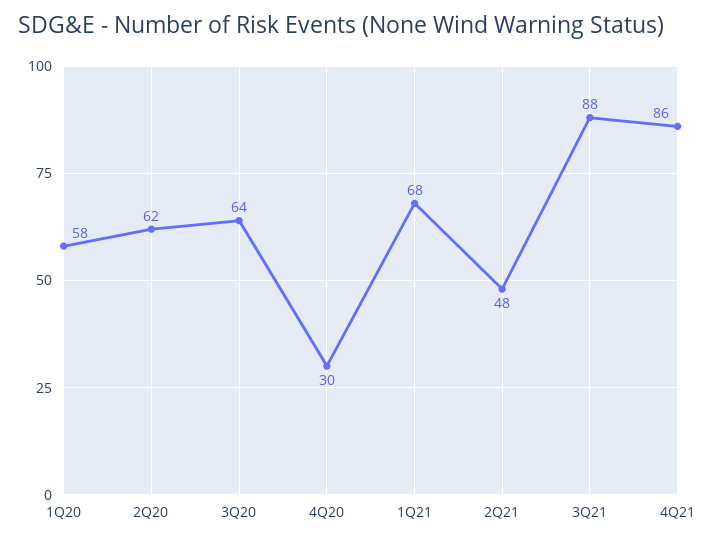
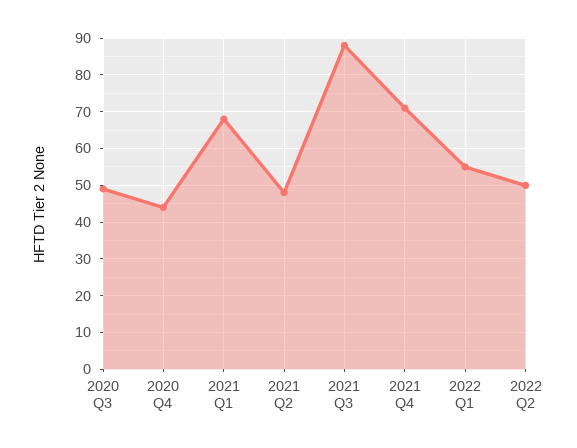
1Q20: 58 -> none
2Q20: 62 -> none
3Q20: 64 -> 50
4Q20: 30 -> 45
4Q21: 86 -> 70
2022 Q1: none -> 55
2022 Q2: none -> 50

